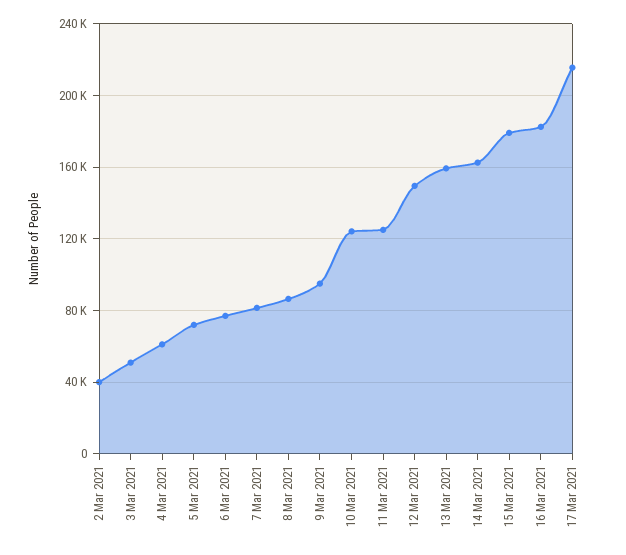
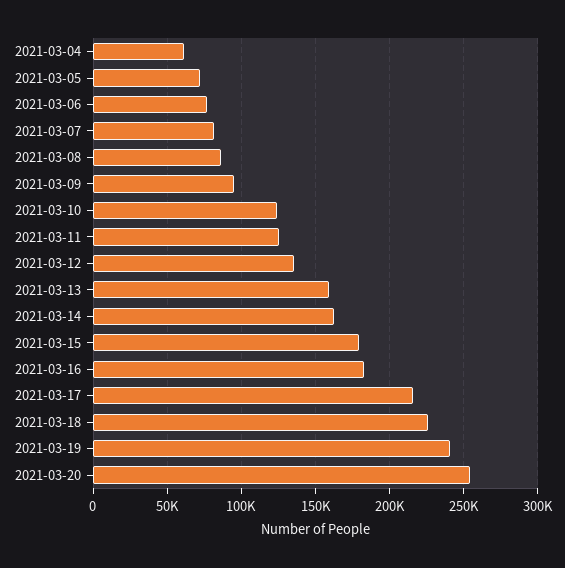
2 Mar 2021: 40000 -> none
3 Mar 2021: 50000 -> none
12 Mar 2021: 150000 -> 135000
2021-03-18: none -> 225000
2021-03-19: none -> 240000
2021-03-20: none -> 255000

